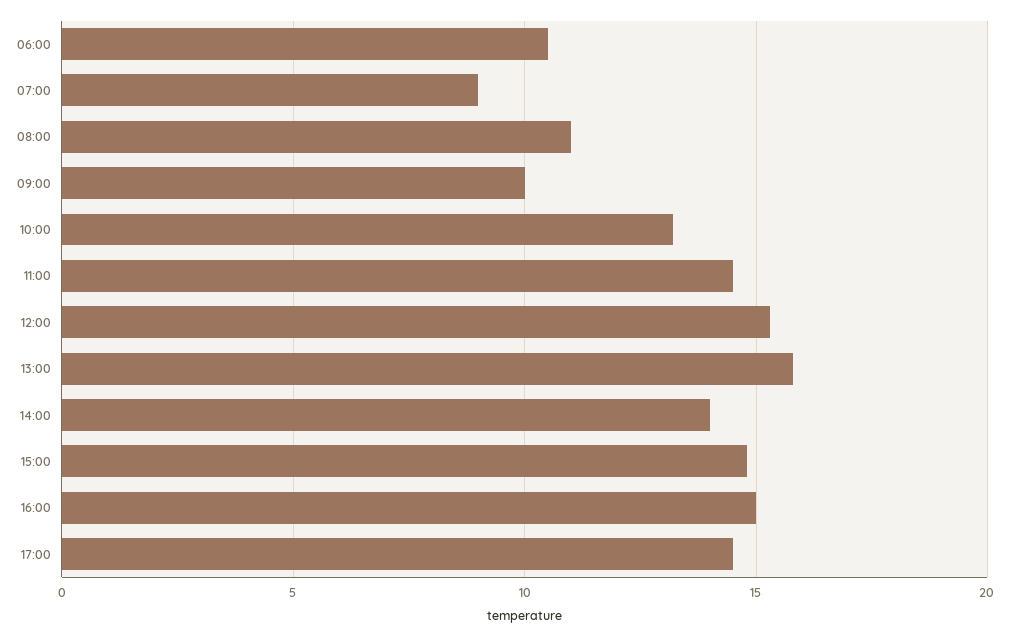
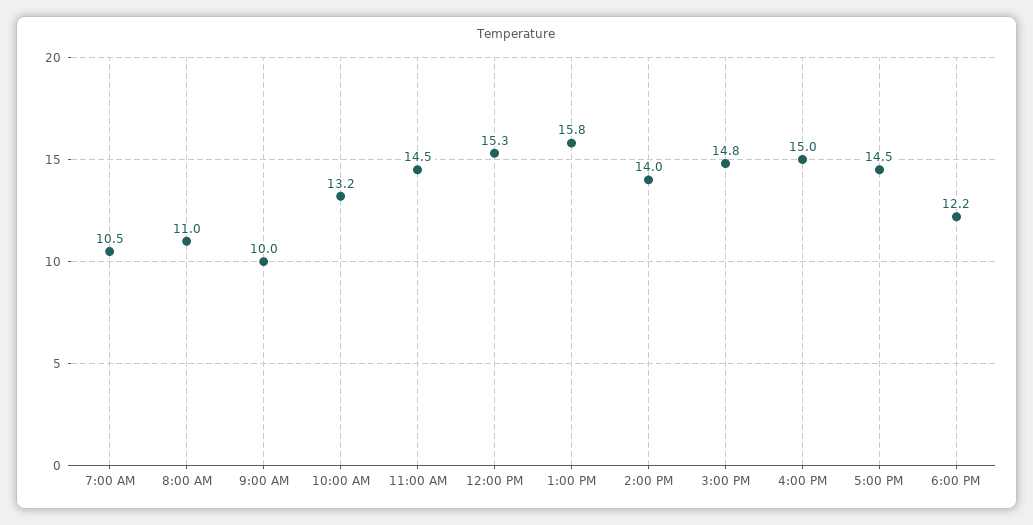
06:00: 10.5 -> none
07:00: 9 -> 10.5
6:00 PM: none -> 12.2

